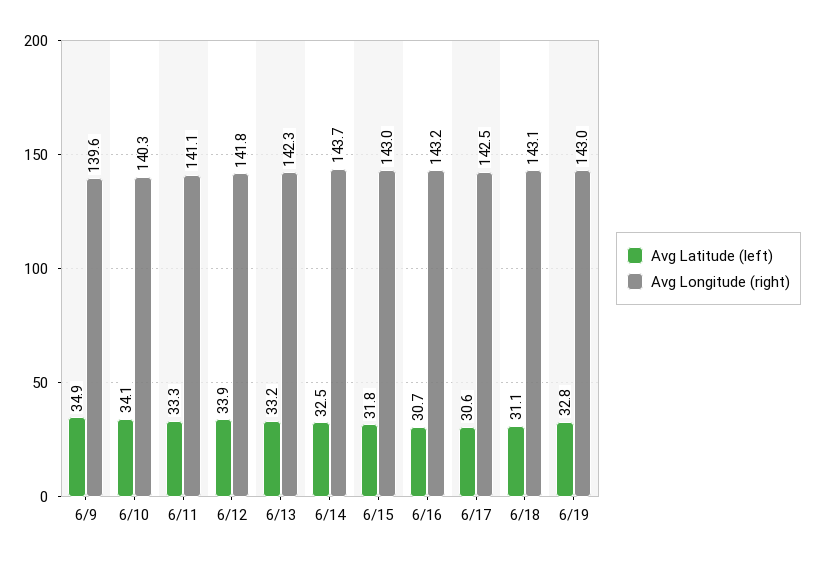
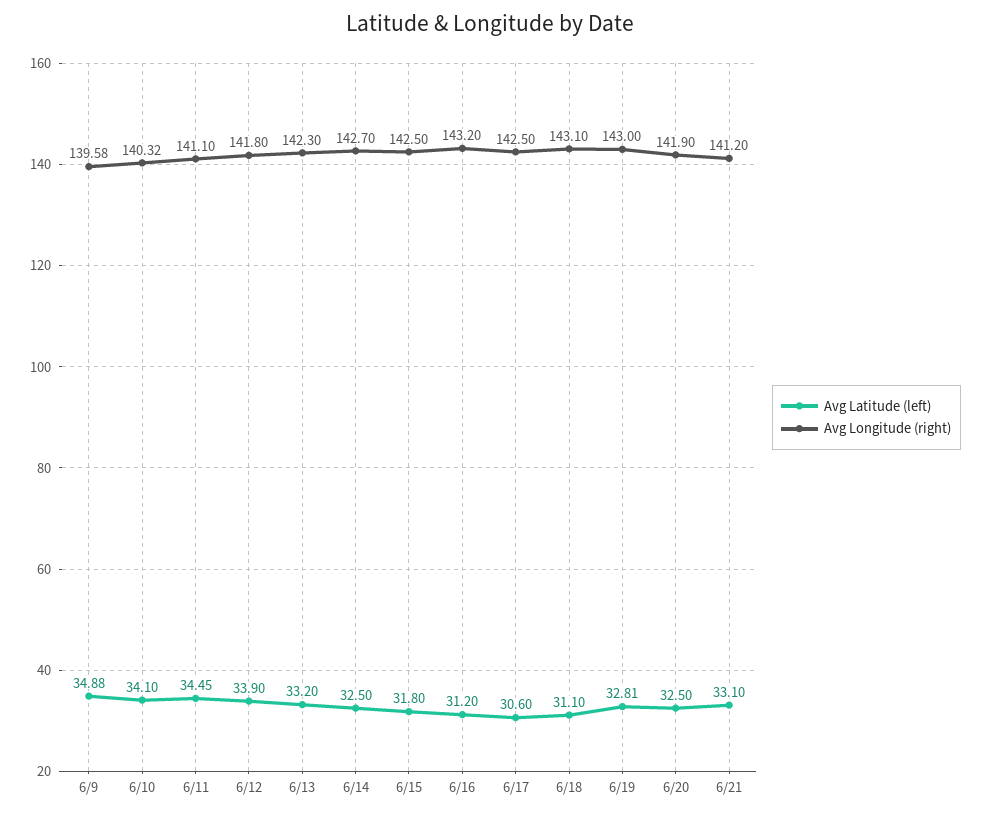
Avg Latitude (left), 6/11: 33.3 -> 34.45
Avg Longitude (right), 6/14: 143.7 -> 142.7
Avg Longitude (right), 6/15: 143 -> 142.5
Avg Latitude (left), 6/16: 30.7 -> 31.2
Avg Latitude (left), 6/20: none -> 32.5
Avg Longitude (right), 6/20: none -> 141.9
Avg Latitude (left), 6/21: none -> 33.1
Avg Longitude (right), 6/21: none -> 141.2

